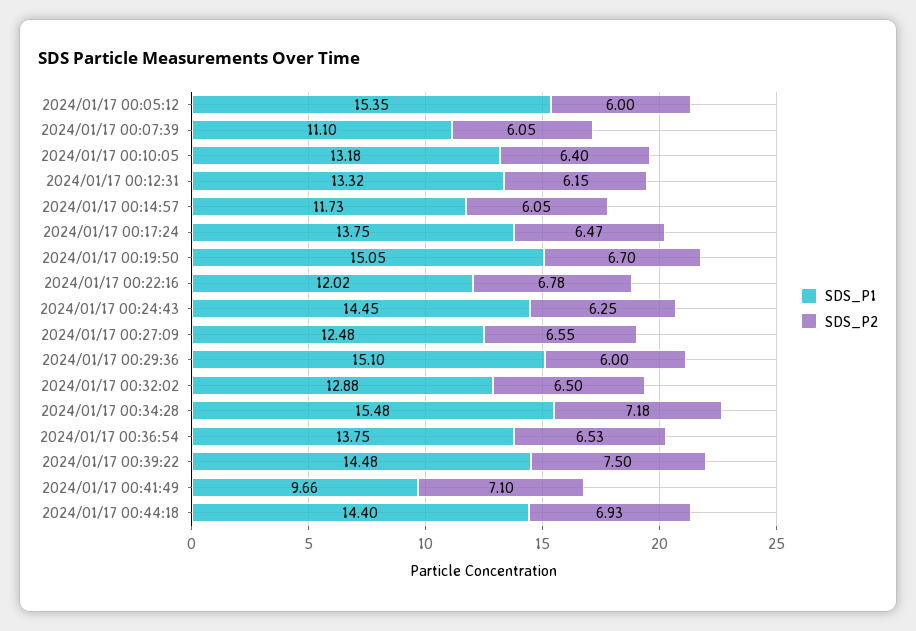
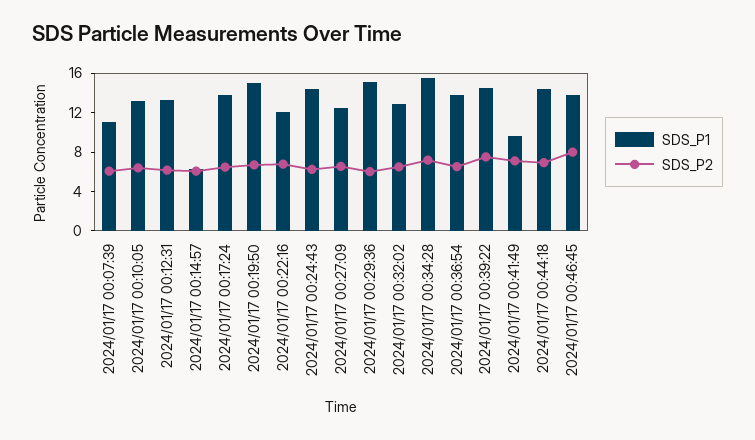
SDS_P1, 2024/01/17 00:05:12: 15.35 -> none
SDS_P2, 2024/01/17 00:05:12: 6 -> none
SDS_P1, 2024/01/17 00:14:57: 11.73 -> 6
SDS_P1, 2024/01/17 00:46:45: none -> 14
SDS_P2, 2024/01/17 00:46:45: none -> 8

